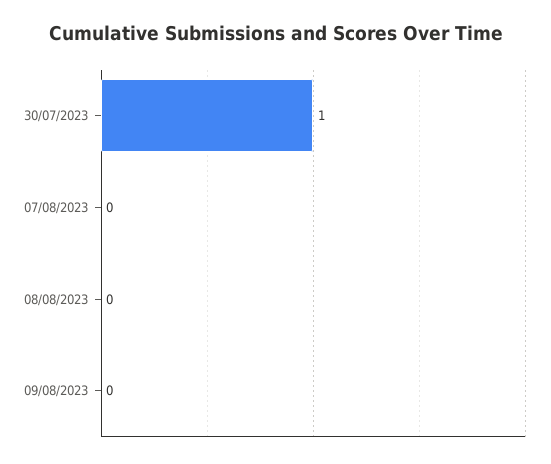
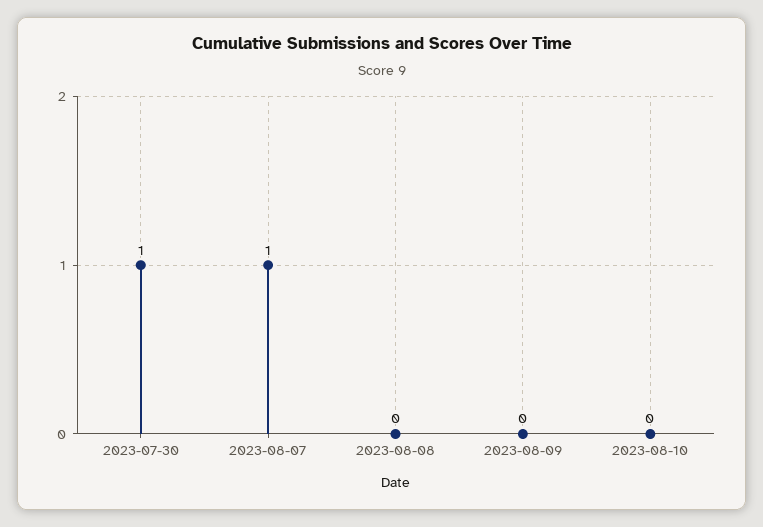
07/08/2023: 0 -> 1
2023-08-10: none -> 0

